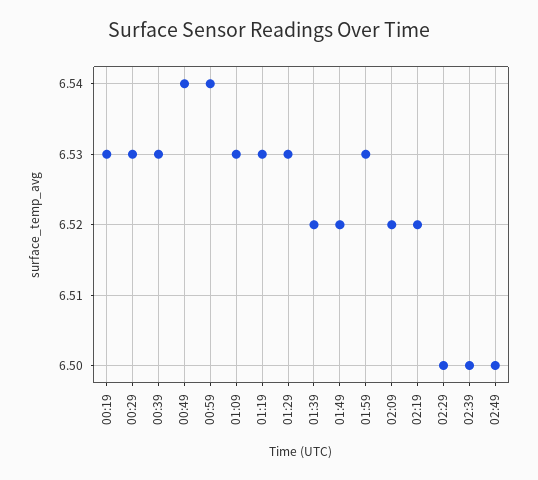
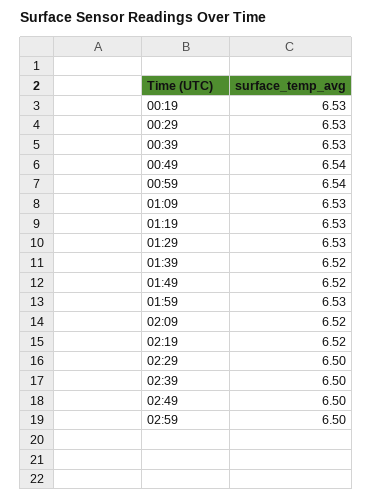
02:59: none -> 6.5

